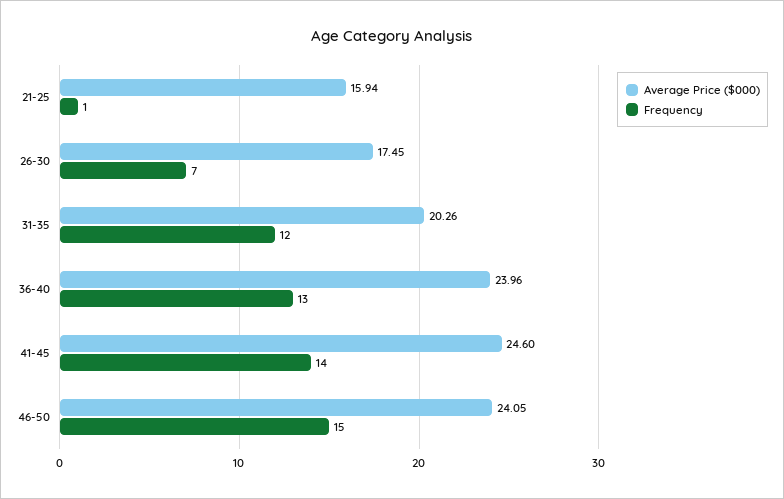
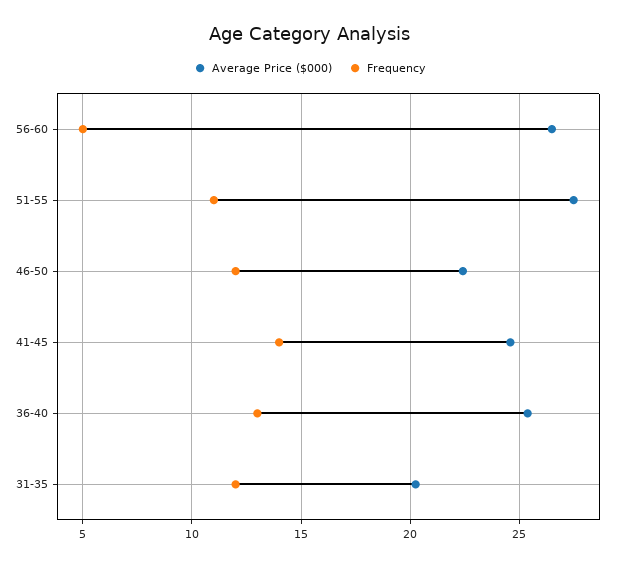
Average Price ($000), 21-25: 15.94 -> none
Frequency, 21-25: 1 -> none
Average Price ($000), 26-30: 17.45 -> none
Frequency, 26-30: 7 -> none
Average Price ($000), 36-40: 23.96 -> 25.5
Average Price ($000), 46-50: 24.05 -> 22.5
Frequency, 46-50: 15 -> 12
Average Price ($000), 56-60: none -> 26.5
Frequency, 56-60: none -> 5
Average Price ($000), 51-55: none -> 27.5
Frequency, 51-55: none -> 11

